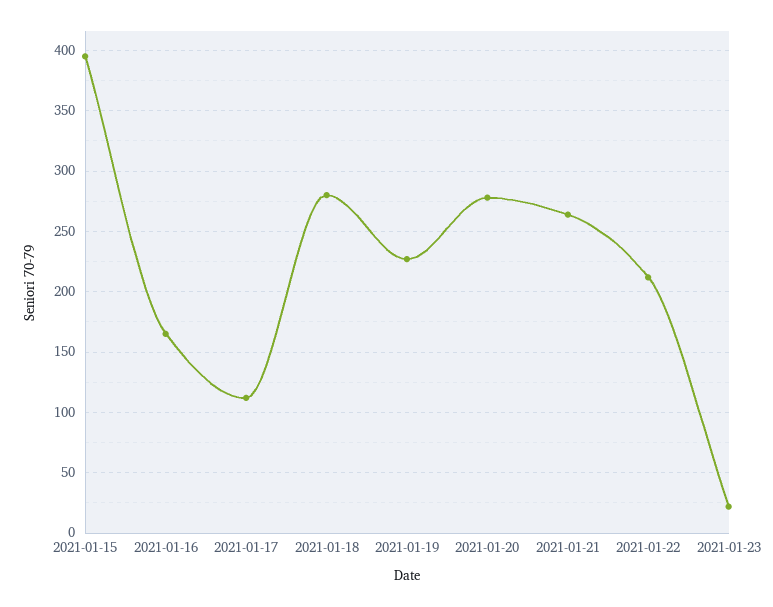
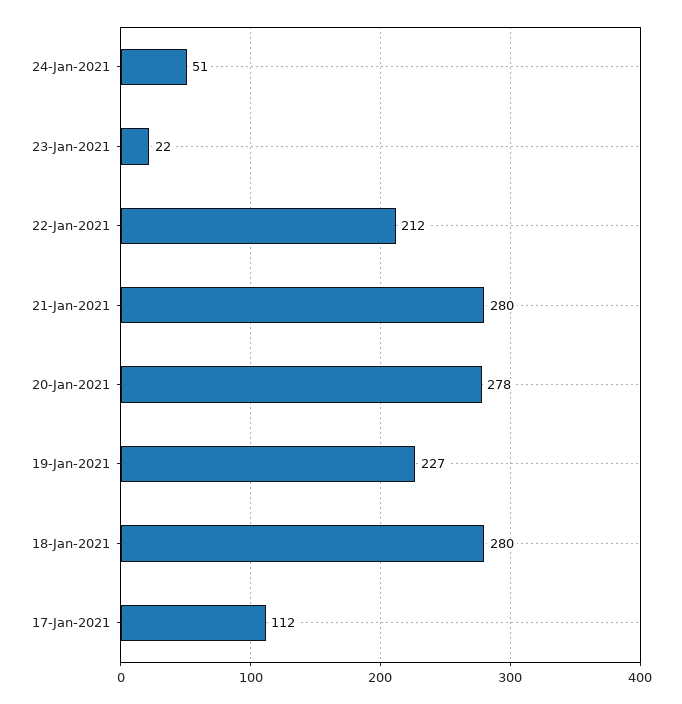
2021-01-15: 395 -> none
2021-01-16: 165 -> none
2021-01-21: 265 -> 280
24-Jan-2021: none -> 51

